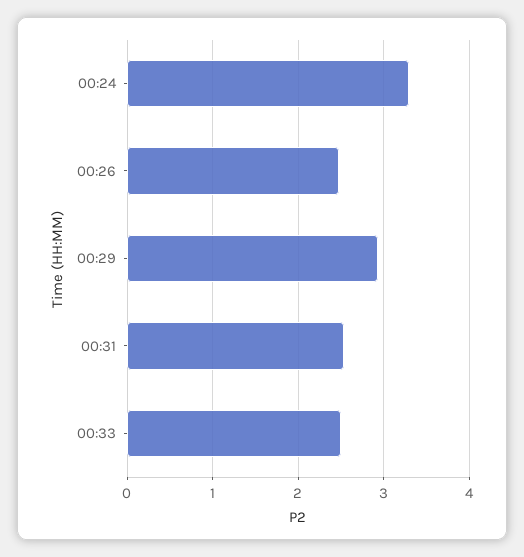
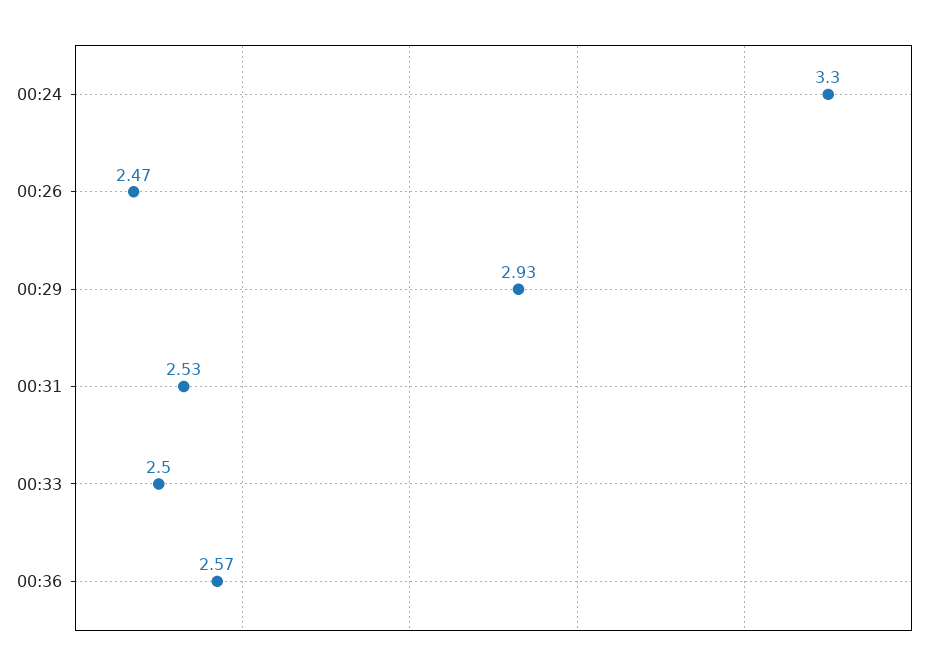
00:36: none -> 2.57

